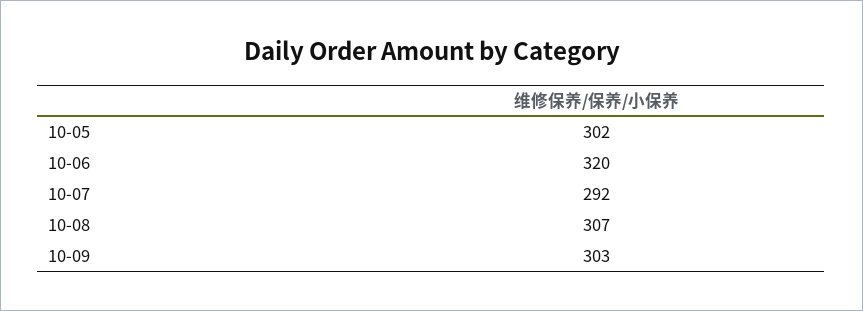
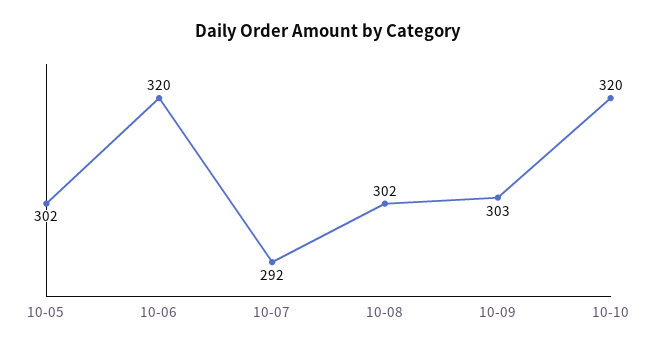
10-08: 307 -> 302
10-10: none -> 320

